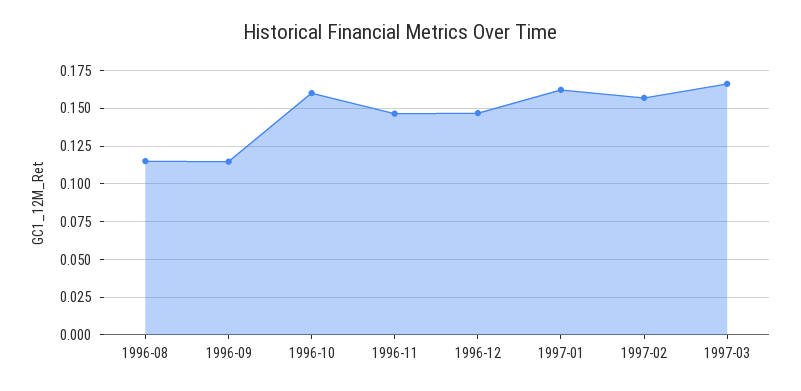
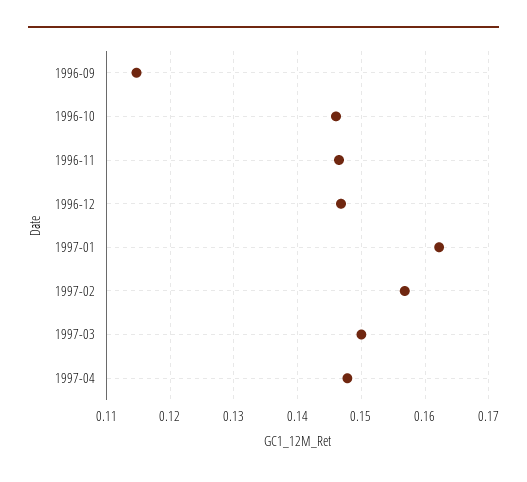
1996-08: 0.115 -> none
1996-10: 0.16 -> 0.146
1997-03: 0.165 -> 0.15
1997-04: none -> 0.148

